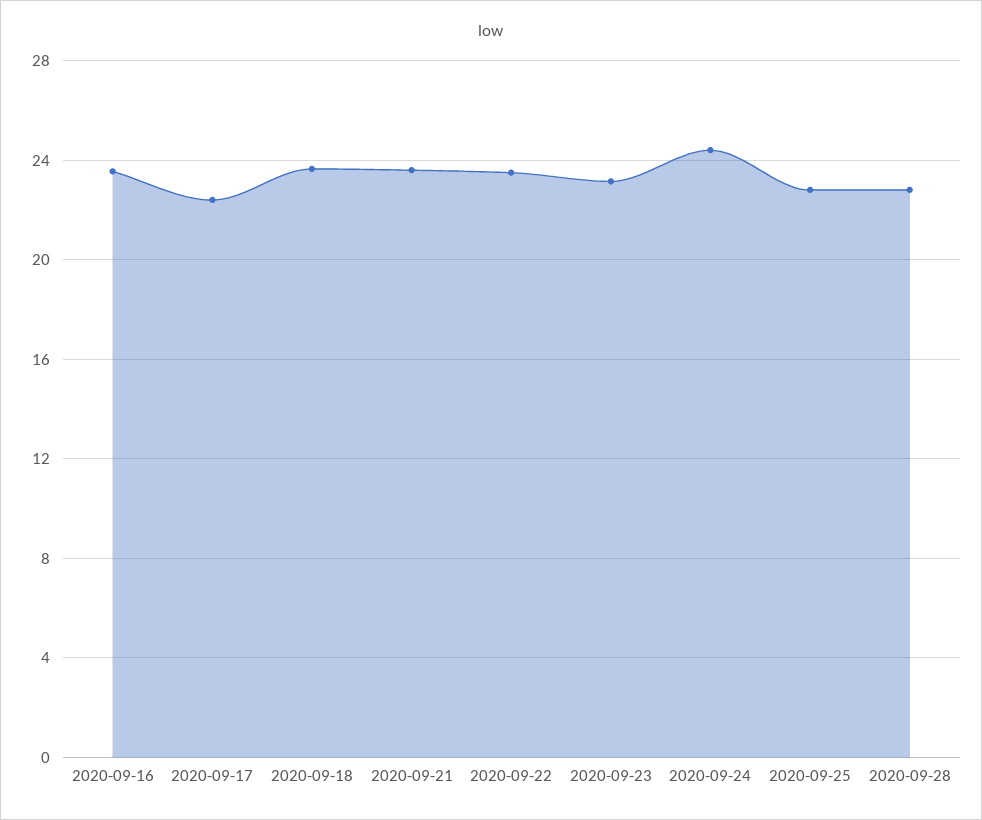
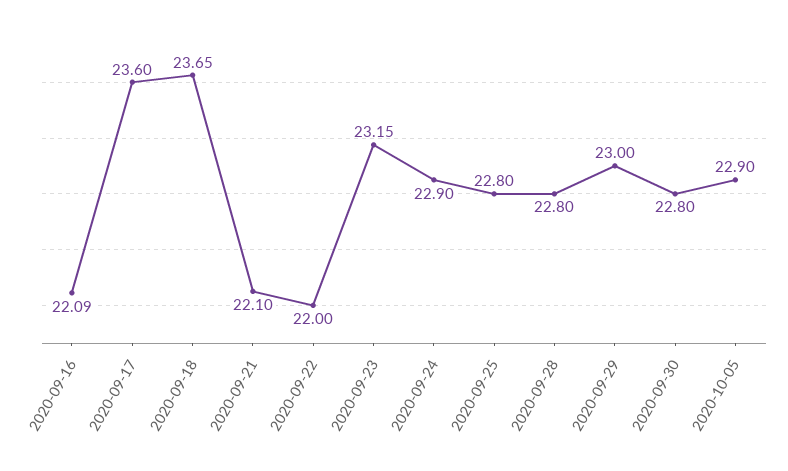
2020-09-16: 23.5 -> 22.09
2020-09-17: 22.5 -> 23.6
2020-09-21: 23.5 -> 22.1
2020-09-22: 23.5 -> 22
2020-09-24: 24.5 -> 22.9
2020-09-29: none -> 23
2020-09-30: none -> 22.8
2020-10-05: none -> 22.9

